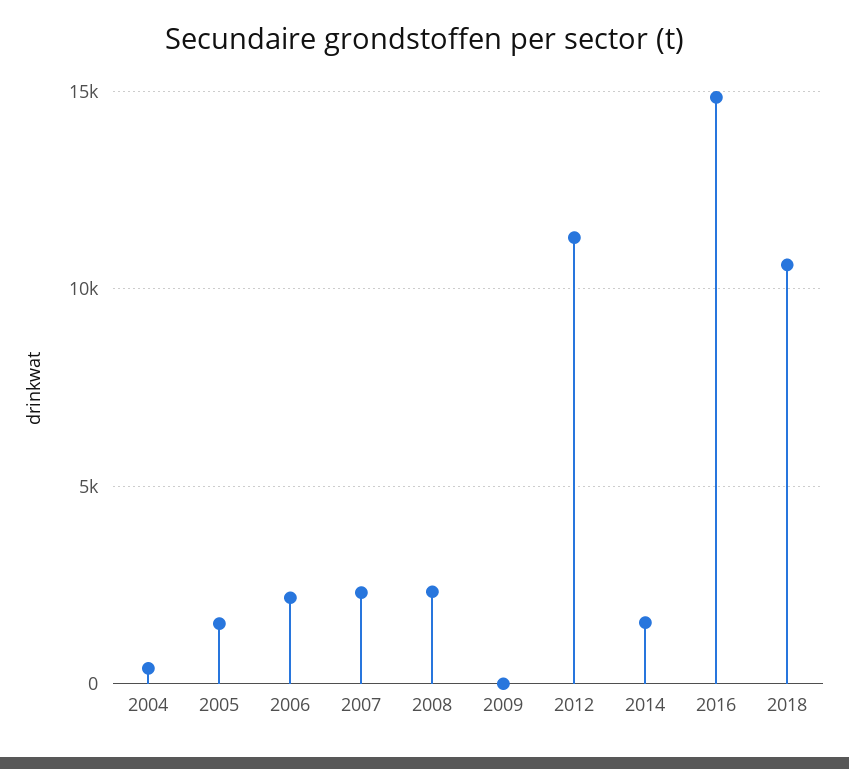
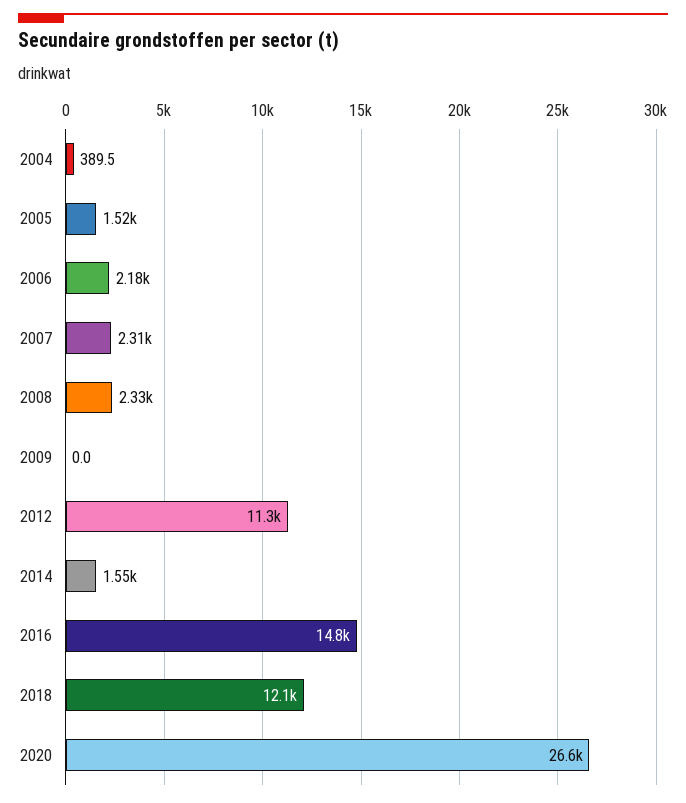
2018: 10500 -> 12100
2020: none -> 26600

